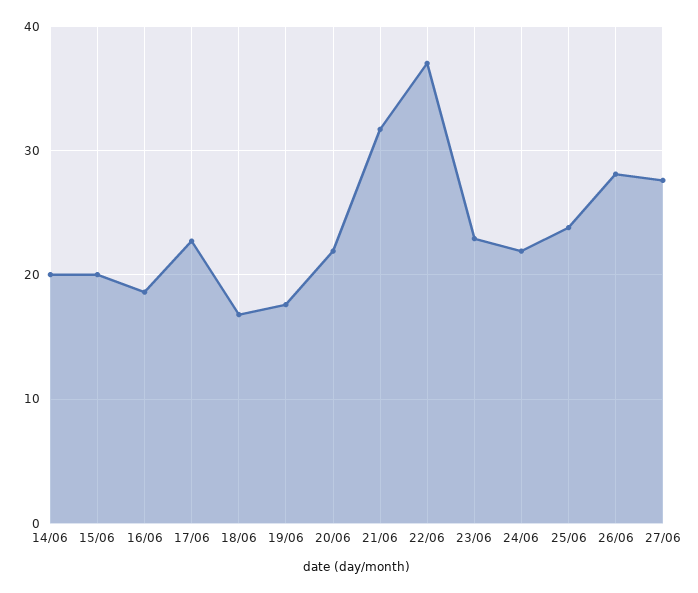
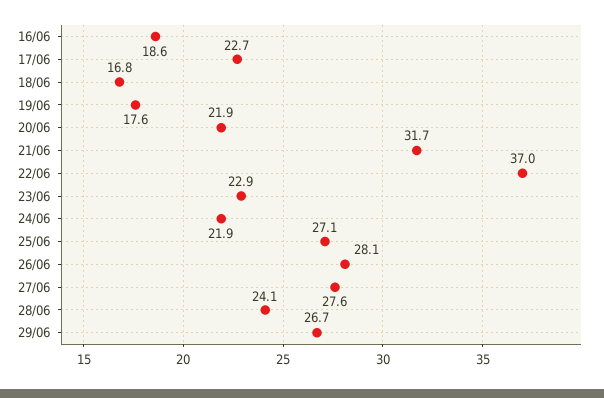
14/06: 20 -> none
15/06: 20 -> none
25/06: 24 -> 27.1
28/06: none -> 24.1
29/06: none -> 26.7

